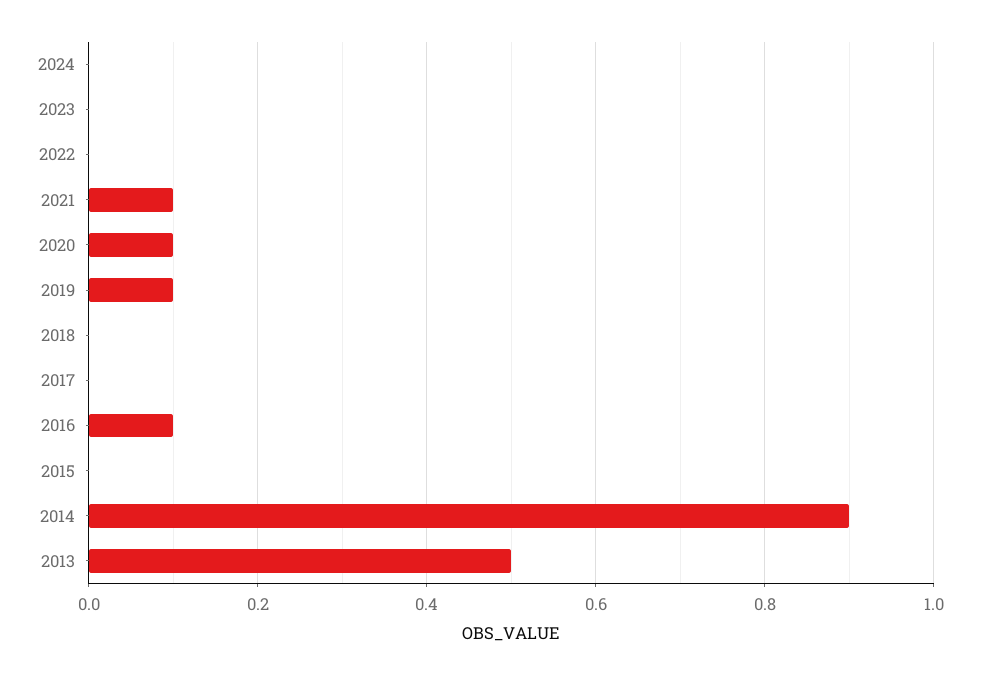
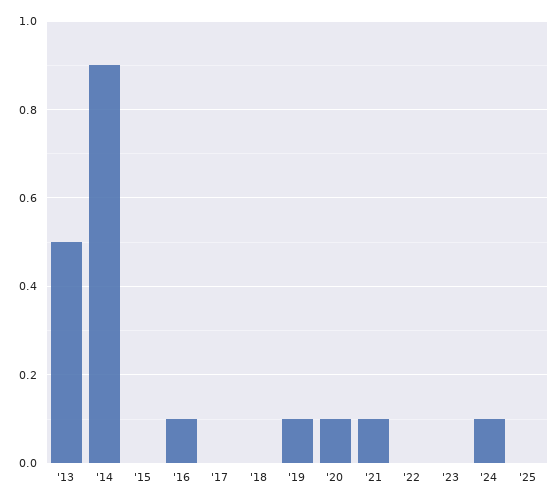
2024: 0 -> 0.1
'25: none -> 0

